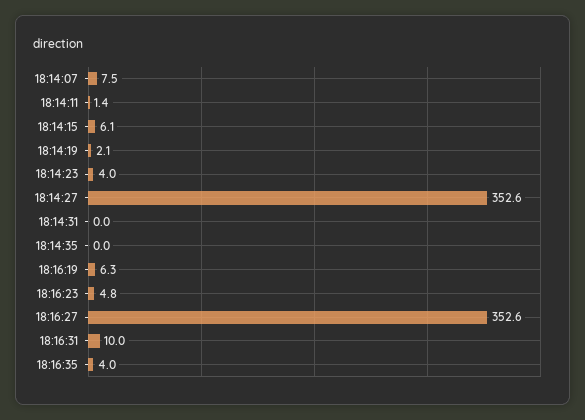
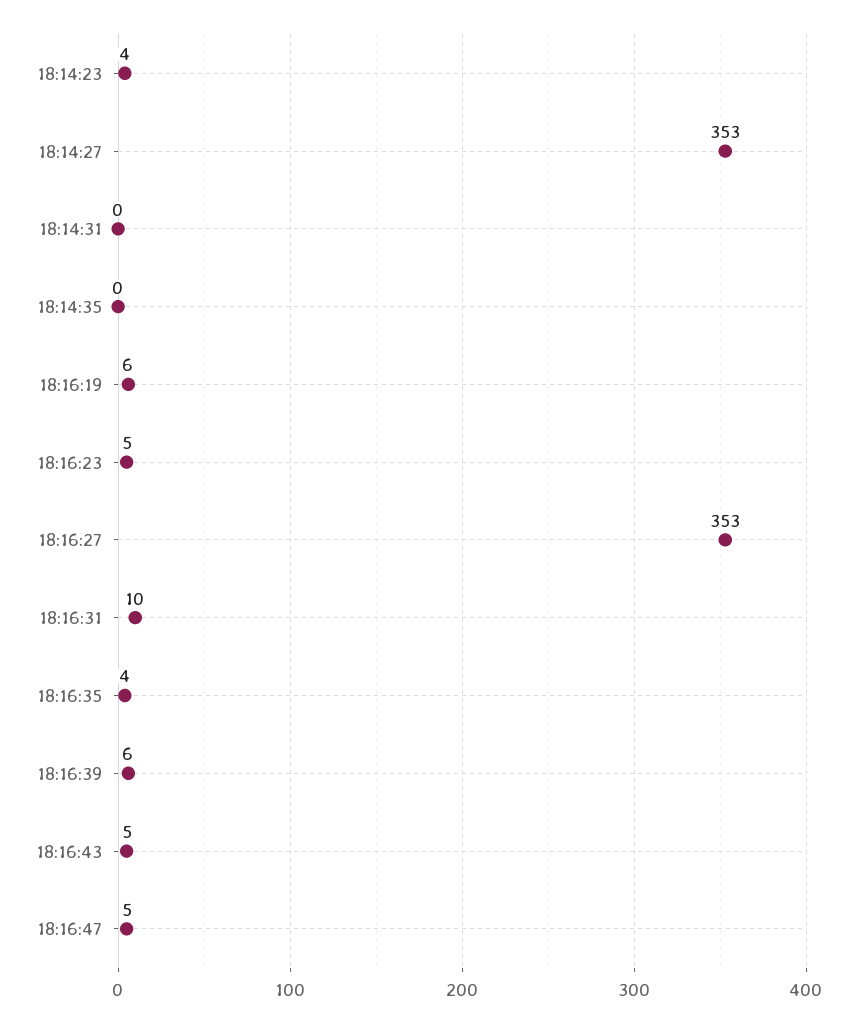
18:14:07: 7.5 -> none
18:14:11: 1.4 -> none
18:14:15: 6.1 -> none
18:14:19: 2.1 -> none
18:16:39: none -> 6
18:16:43: none -> 5
18:16:47: none -> 5

